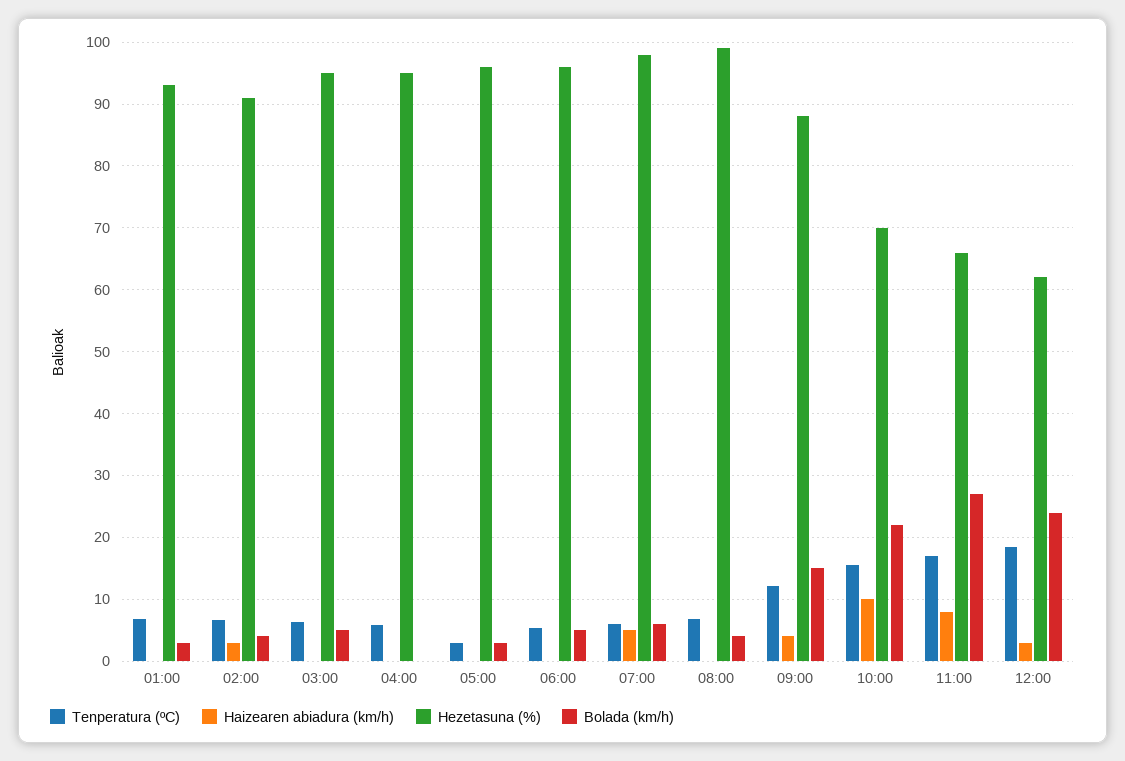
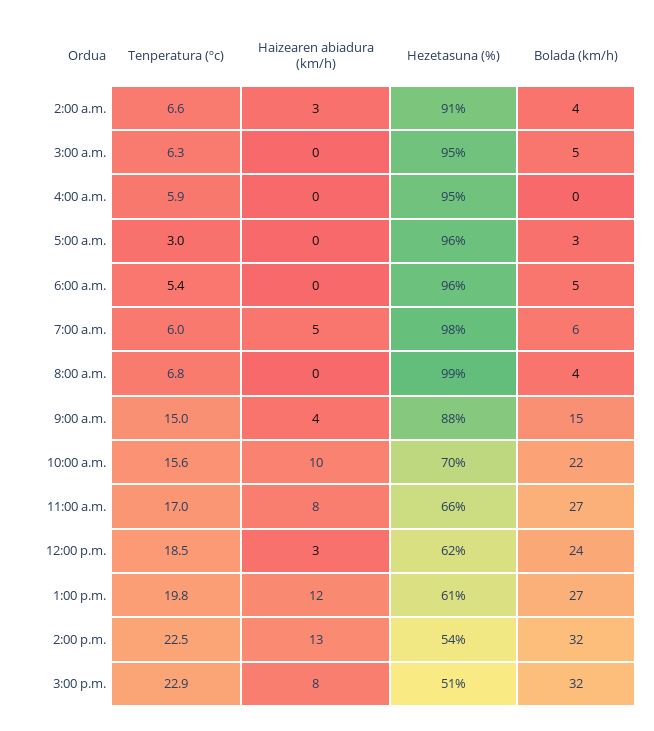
Tenperatura (ºC), 01:00: 7 -> none
Haizearen abiadura (km/h), 01:00: 0 -> none
Hezetasuna (%), 01:00: 93 -> none
Bolada (km/h), 01:00: 3 -> none
Tenperatura (ºC), 09:00: 12 -> 15
Tenperatura (ºC), 1:00 p.m.: none -> 19.8
Haizearen abiadura (km/h), 1:00 p.m.: none -> 12
Hezetasuna (%), 1:00 p.m.: none -> 61
Bolada (km/h), 1:00 p.m.: none -> 27
Tenperatura (ºC), 2:00 p.m.: none -> 22.5
Haizearen abiadura (km/h), 2:00 p.m.: none -> 13
Hezetasuna (%), 2:00 p.m.: none -> 54
Bolada (km/h), 2:00 p.m.: none -> 32
Tenperatura (ºC), 3:00 p.m.: none -> 22.9
Haizearen abiadura (km/h), 3:00 p.m.: none -> 8
Hezetasuna (%), 3:00 p.m.: none -> 51
Bolada (km/h), 3:00 p.m.: none -> 32

